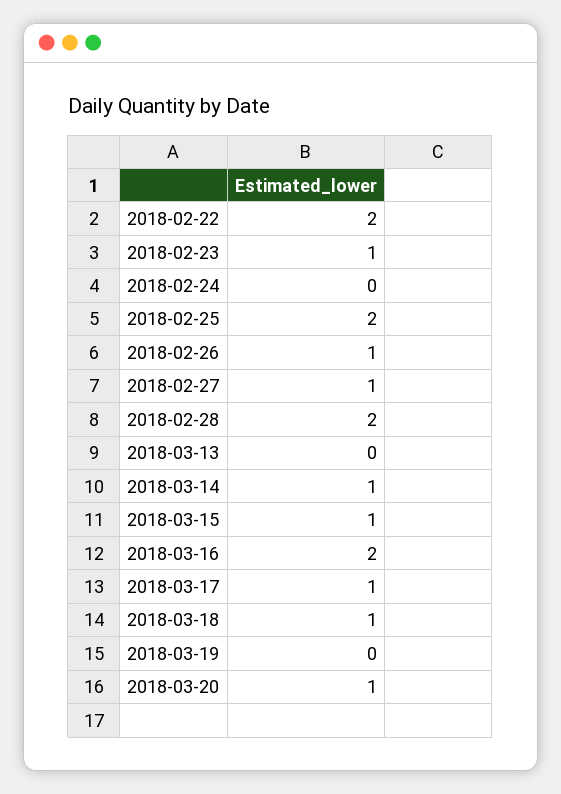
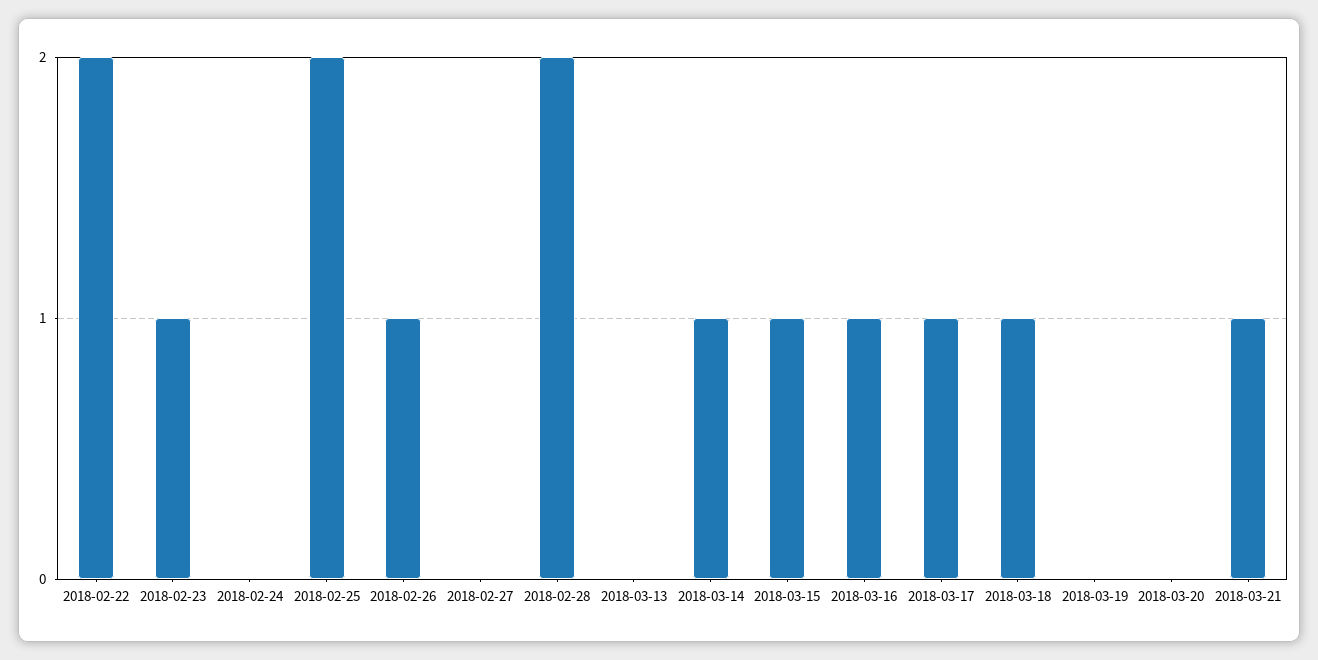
2018-02-27: 1 -> 0
2018-03-16: 2 -> 1
2018-03-20: 1 -> 0
2018-03-21: none -> 1

